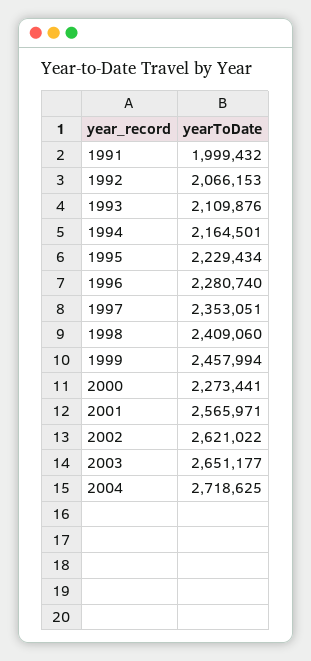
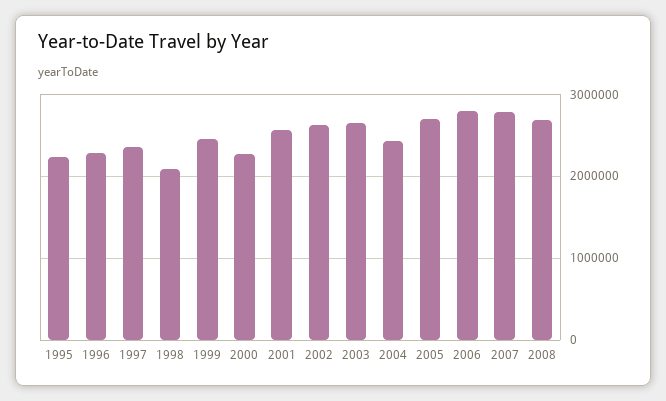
1991: 1999432 -> none
1992: 2066153 -> none
1993: 2109876 -> none
1994: 2164501 -> none
1998: 2409060 -> 2100000
2004: 2718625 -> 2400000
2005: none -> 2700000
2006: none -> 2800000
2007: none -> 2800000
2008: none -> 2700000

